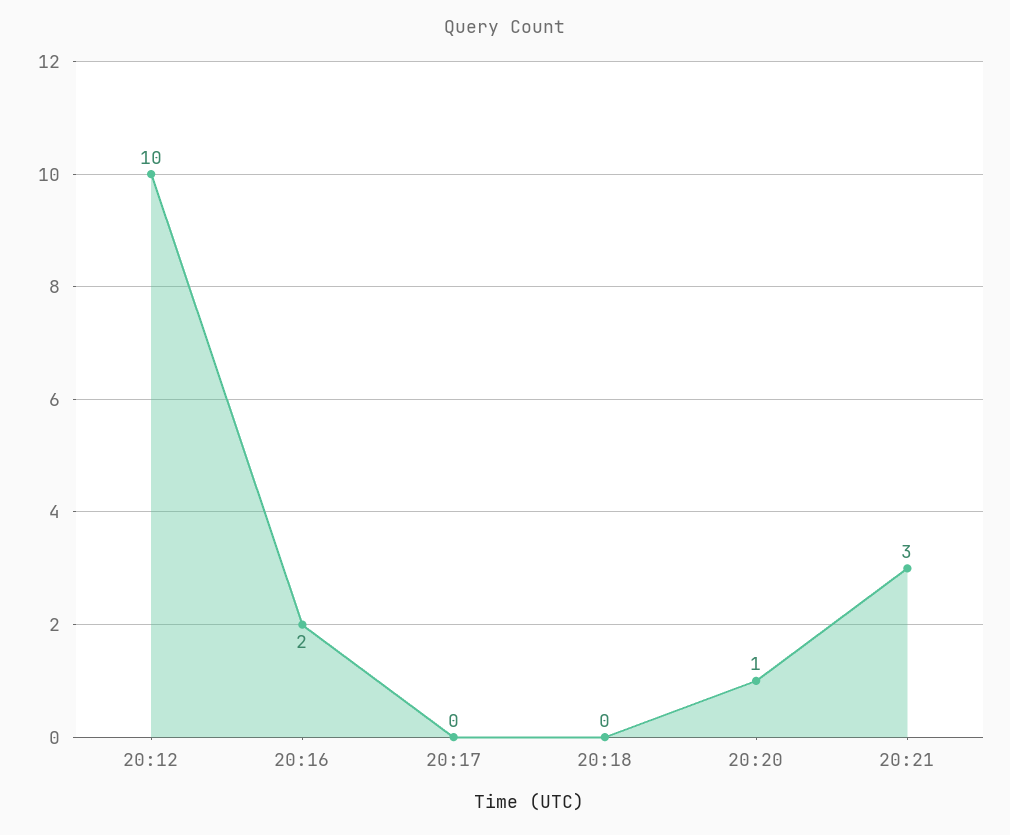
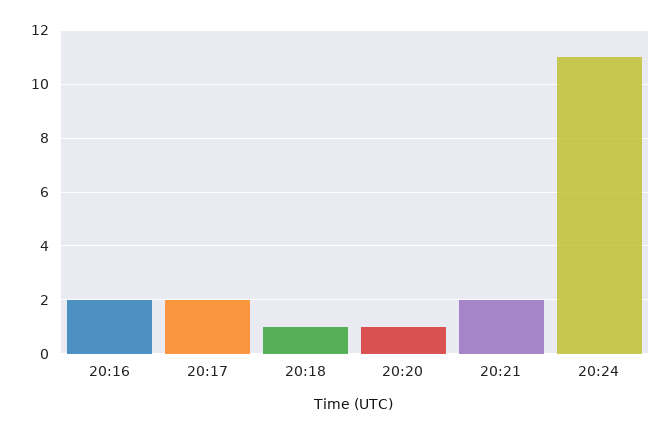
20:12: 10 -> none
20:17: 0 -> 2
20:18: 0 -> 1
20:21: 3 -> 2
20:24: none -> 11

